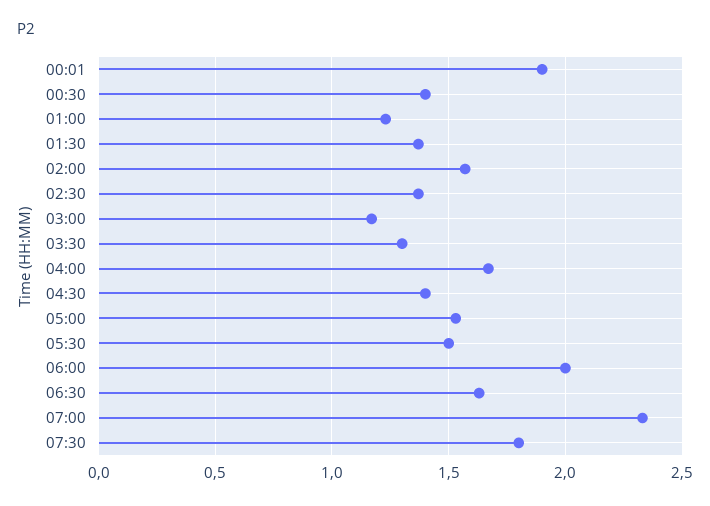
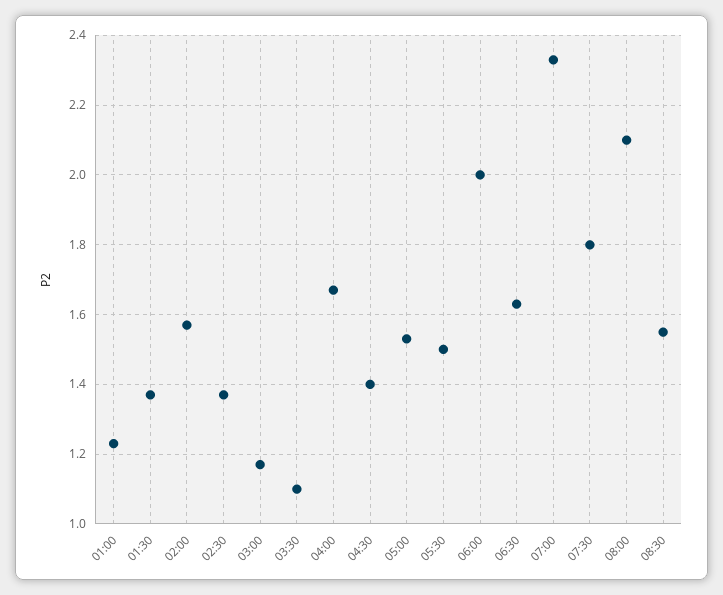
00:01: 1.9 -> none
00:30: 1.4 -> none
03:30: 1.3 -> 1.1
08:00: none -> 2.1
08:30: none -> 1.55

